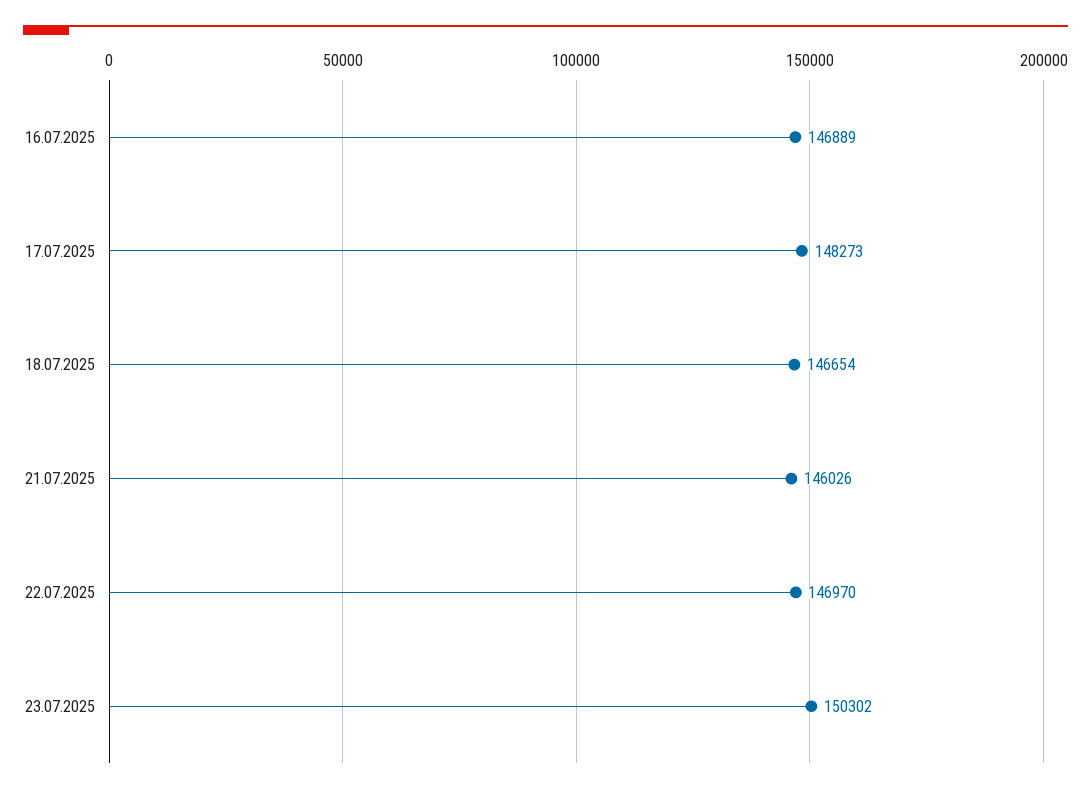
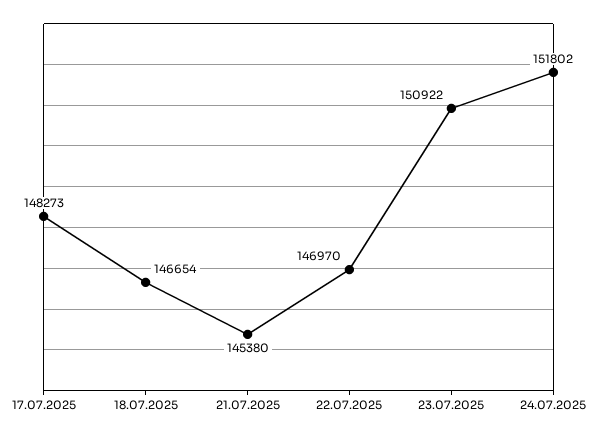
16.07.2025: 146889 -> none
21.07.2025: 146026 -> 145380
23.07.2025: 150302 -> 150922
24.07.2025: none -> 151802

